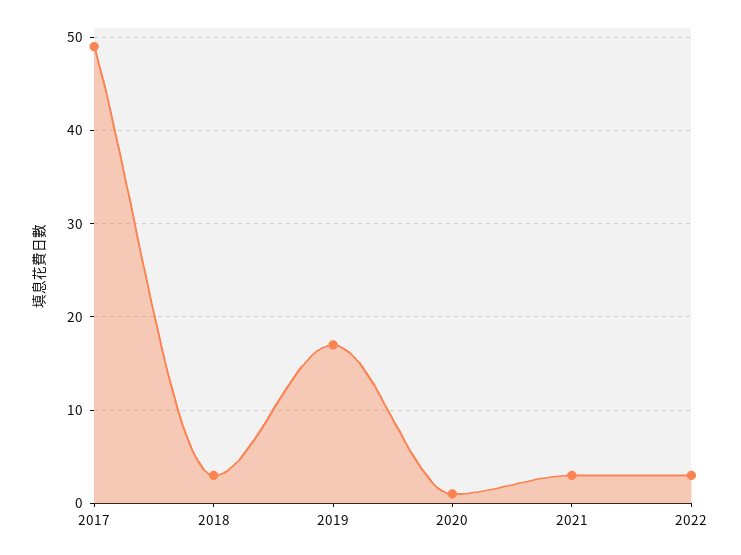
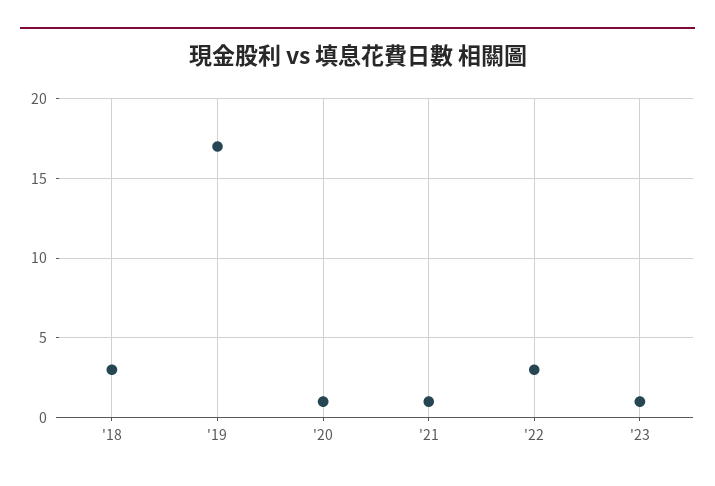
2017: 49 -> none
2021: 3 -> 1
'23: none -> 1

